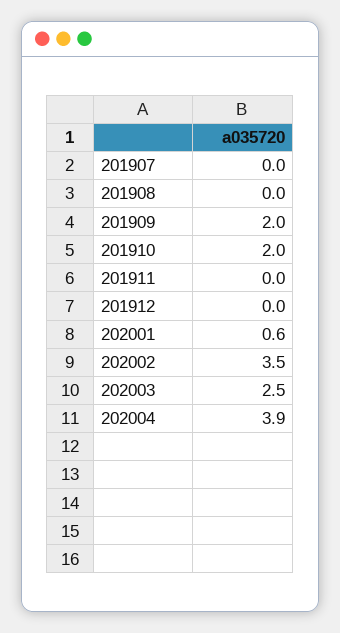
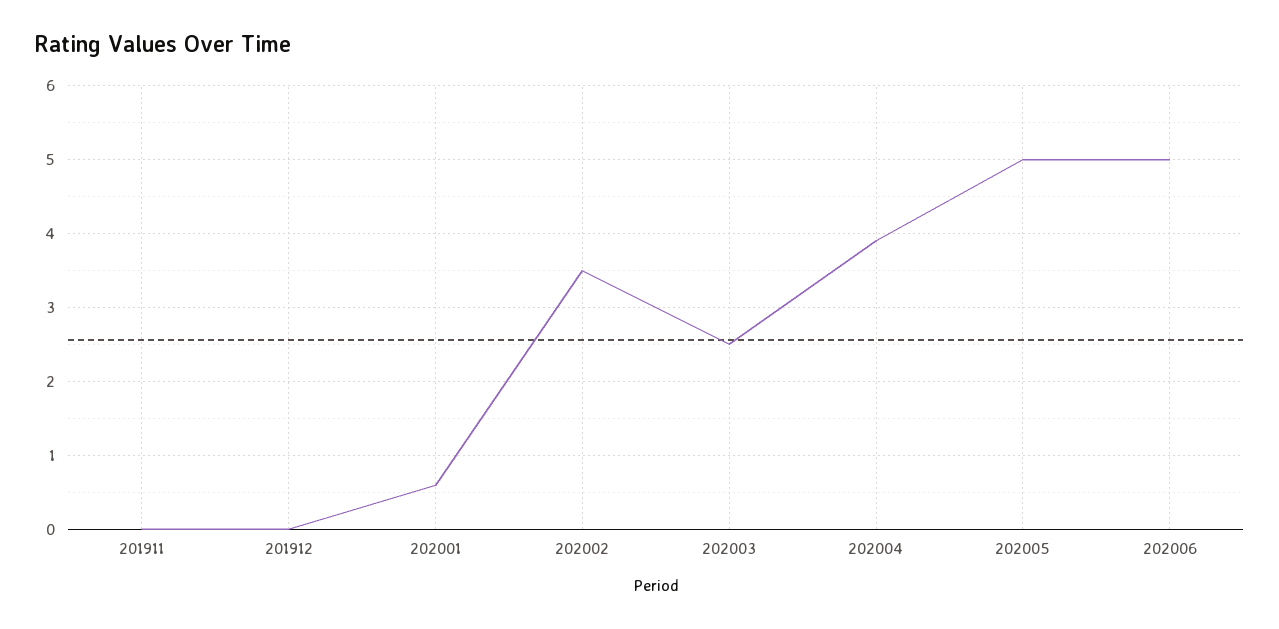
201907: 0 -> none
201908: 0 -> none
201909: 2 -> none
201910: 2 -> none
202005: none -> 5
202006: none -> 5

